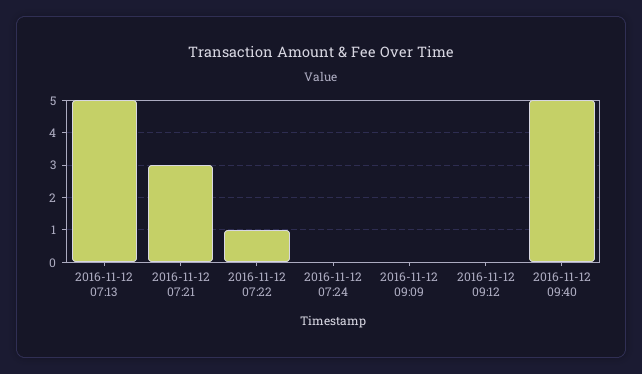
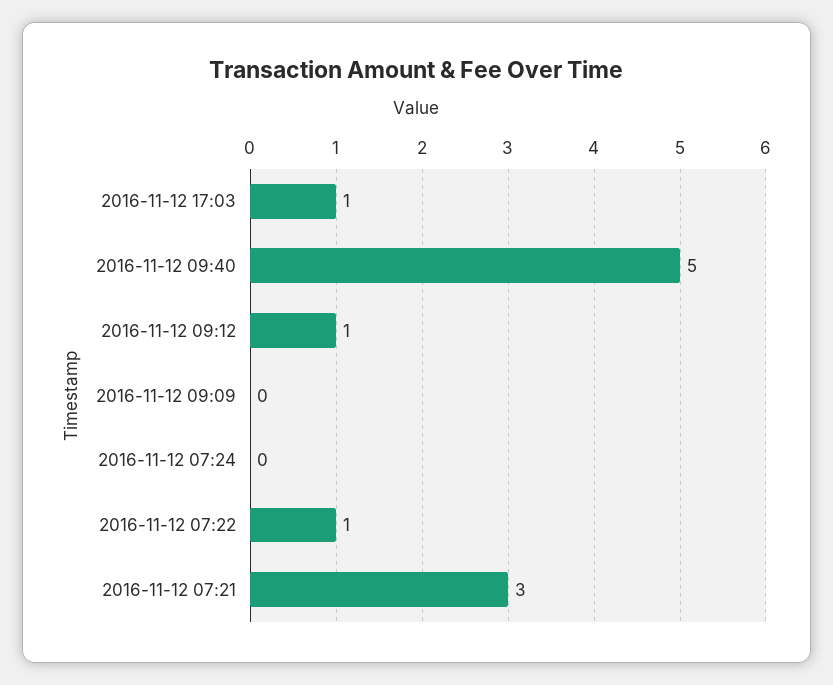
2016-11-12 07:13: 5 -> none
2016-11-12 09:12: 0 -> 1
2016-11-12 17:03: none -> 1

